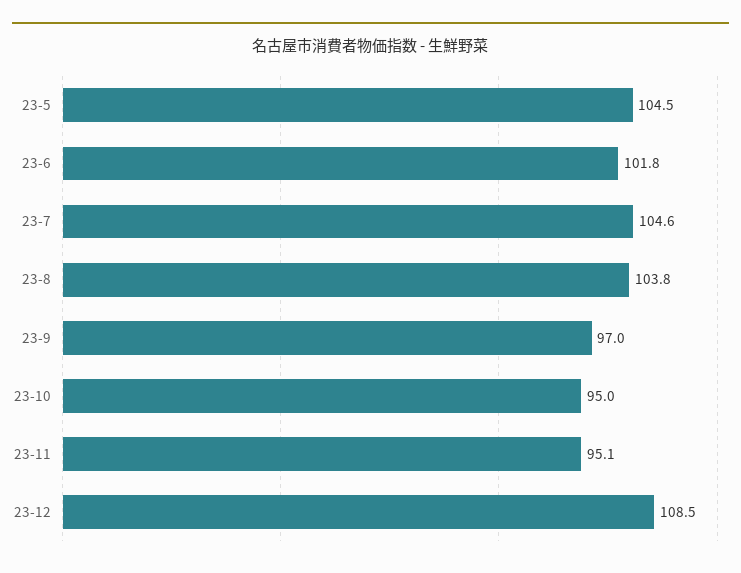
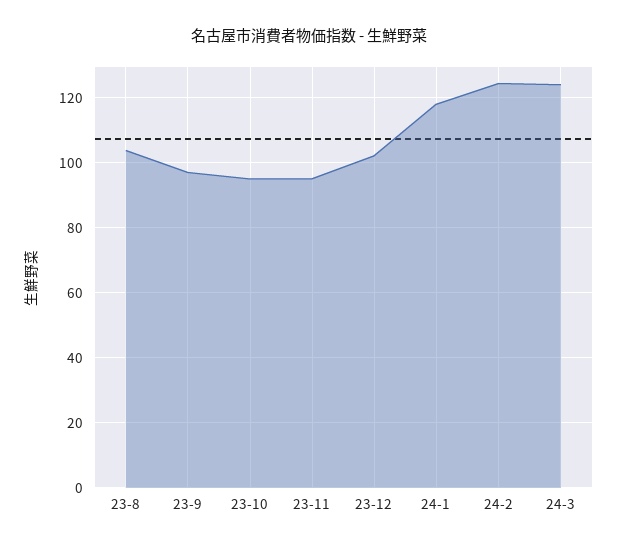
23-5: 104.5 -> none
23-6: 101.8 -> none
23-7: 104.6 -> none
23-12: 108.5 -> 102
24-1: none -> 118
24-2: none -> 124
24-3: none -> 124

